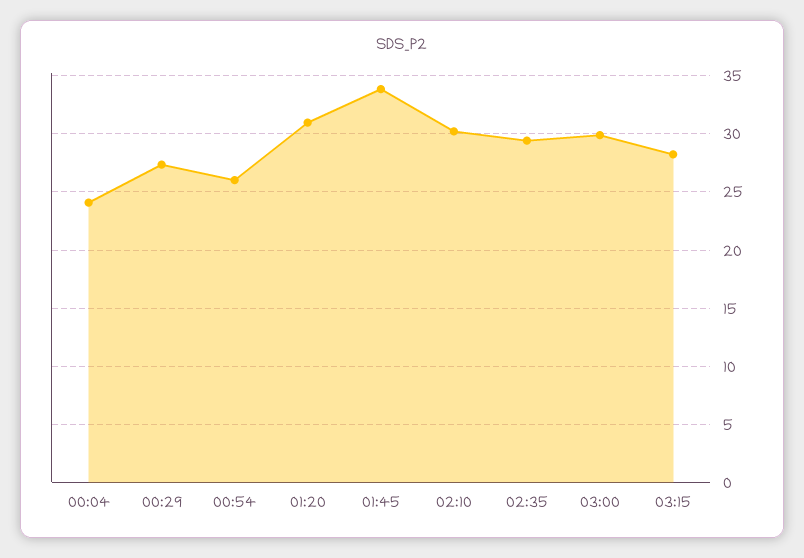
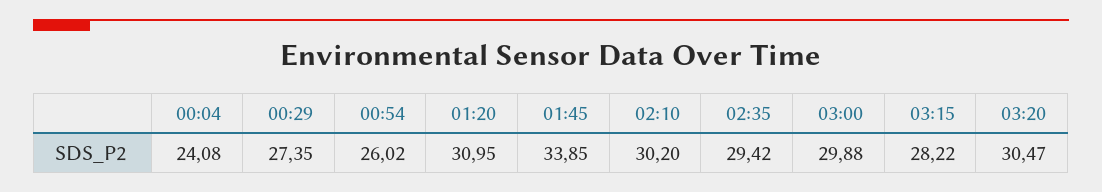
03:20: none -> 30.47

